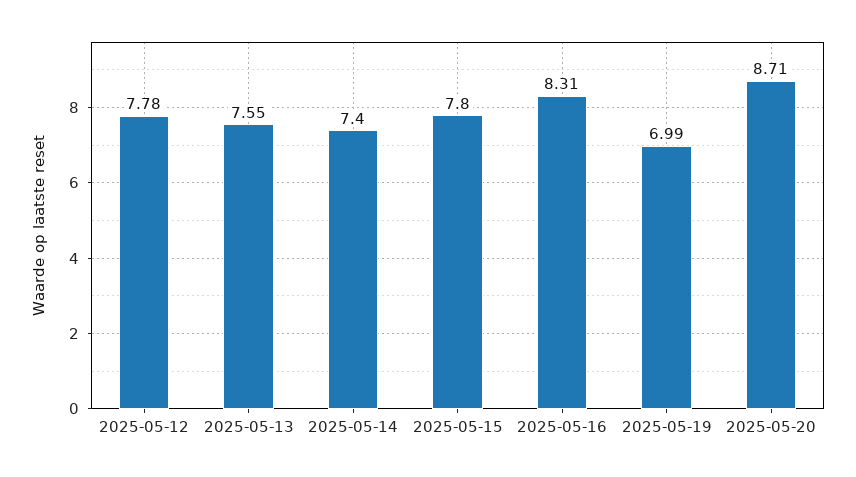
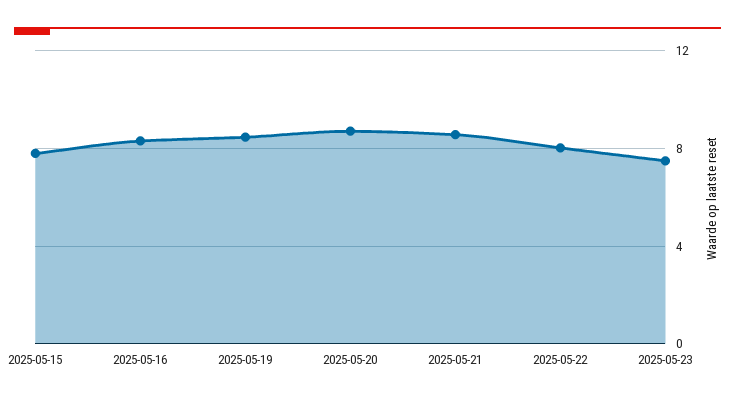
2025-05-12: 7.78 -> none
2025-05-13: 7.55 -> none
2025-05-14: 7.4 -> none
2025-05-19: 6.99 -> 8.5
2025-05-21: none -> 8.5
2025-05-22: none -> 8
2025-05-23: none -> 7.5

